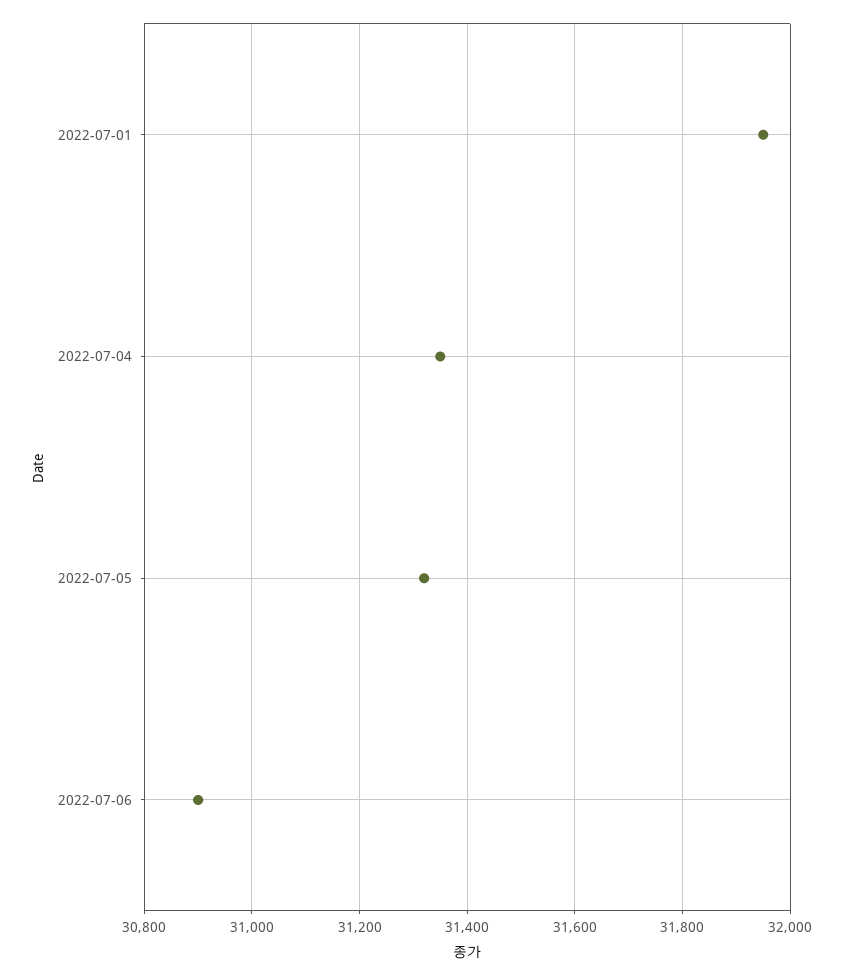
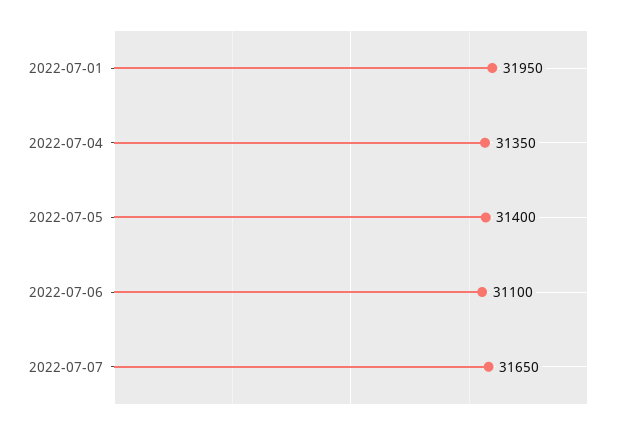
2022-07-05: 31320 -> 31400
2022-07-06: 30900 -> 31100
2022-07-07: none -> 31650

